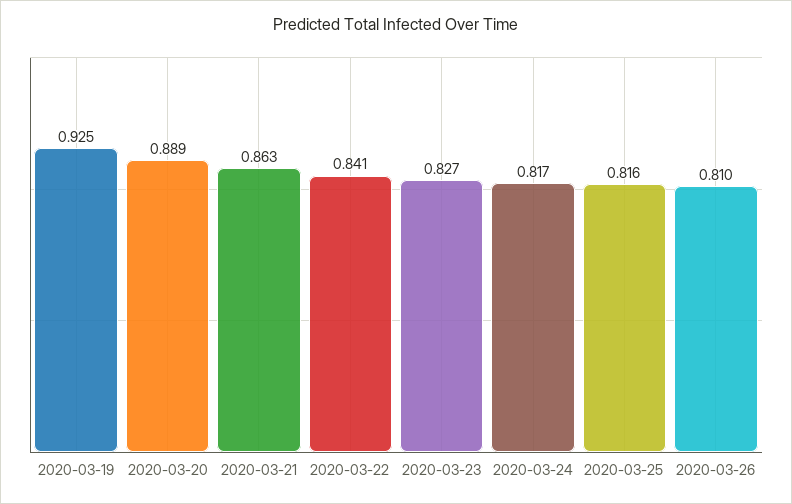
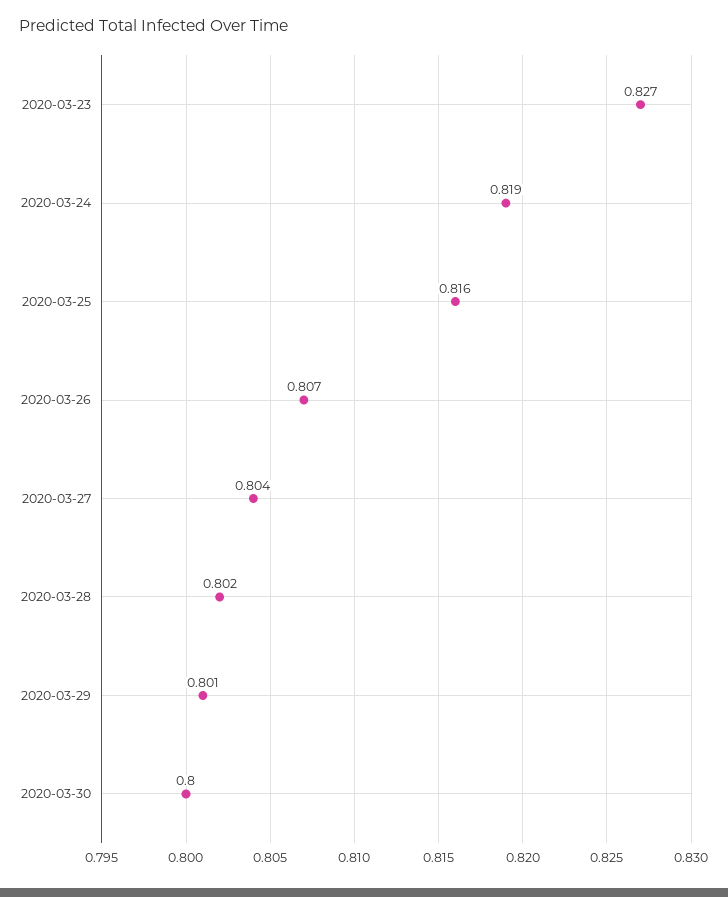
2020-03-19: 0.925 -> none
2020-03-20: 0.889 -> none
2020-03-21: 0.863 -> none
2020-03-22: 0.841 -> none
2020-03-24: 0.817 -> 0.819
2020-03-26: 0.81 -> 0.807
2020-03-27: none -> 0.804
2020-03-28: none -> 0.802
2020-03-29: none -> 0.801
2020-03-30: none -> 0.8

